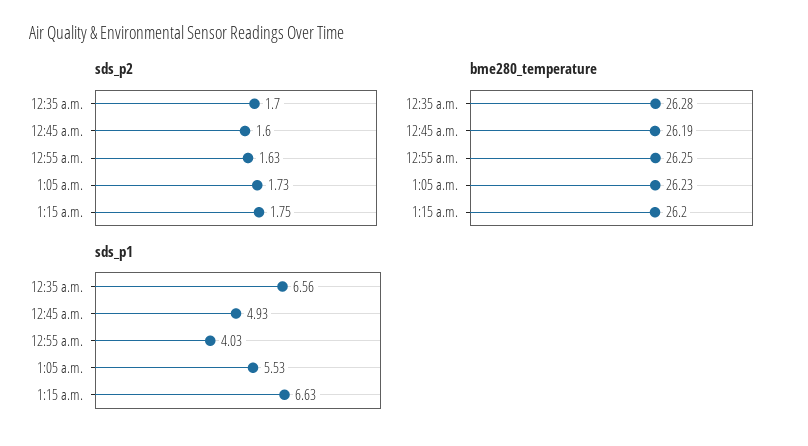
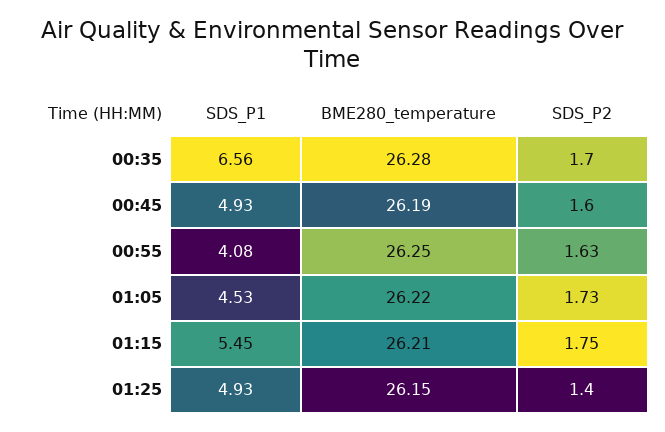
bme280_temperature, 1:05 a.m.: 26.23 -> 26.22
bme280_temperature, 1:15 a.m.: 26.2 -> 26.21
sds_p1, 12:55 a.m.: 4.03 -> 4.08
sds_p1, 1:05 a.m.: 5.53 -> 4.53
sds_p1, 1:15 a.m.: 6.63 -> 5.45
sds_p1, 01:25: none -> 4.93
bme280_temperature, 01:25: none -> 26.15
sds_p2, 01:25: none -> 1.4

